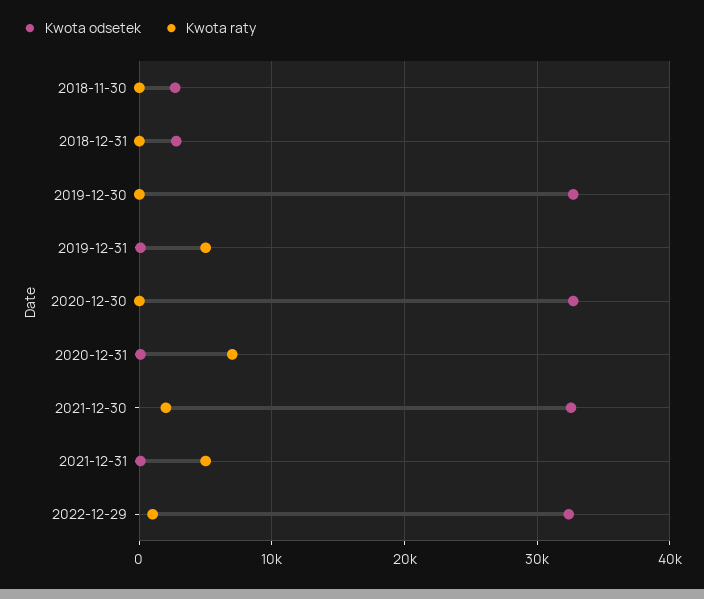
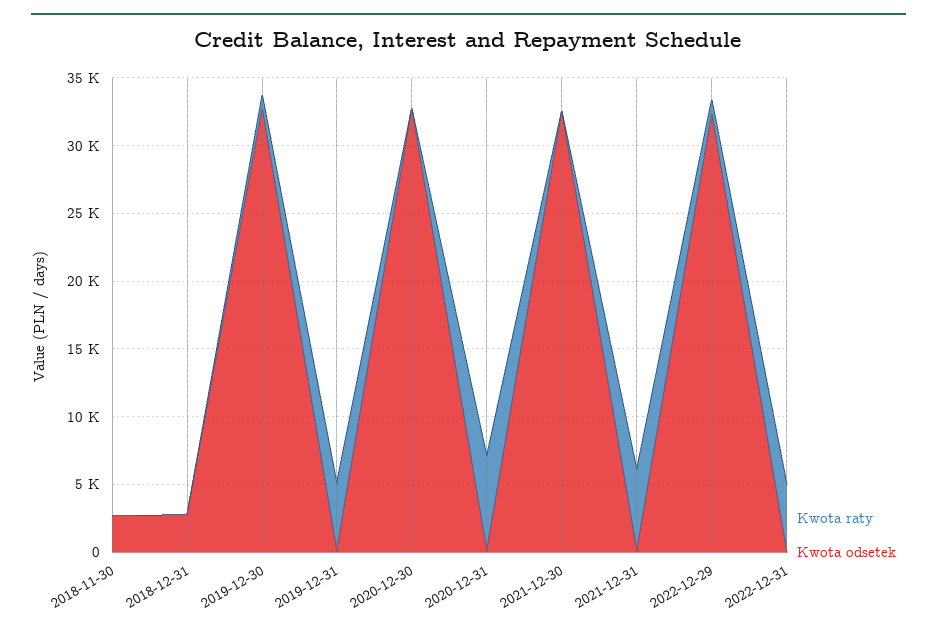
Kwota raty, 2019-12-30: 0 -> 1000
Kwota raty, 2021-12-30: 2000 -> 0
Kwota raty, 2021-12-31: 5000 -> 6000
Kwota raty, 2022-12-31: none -> 5000
Kwota odsetek, 2022-12-31: none -> 0

